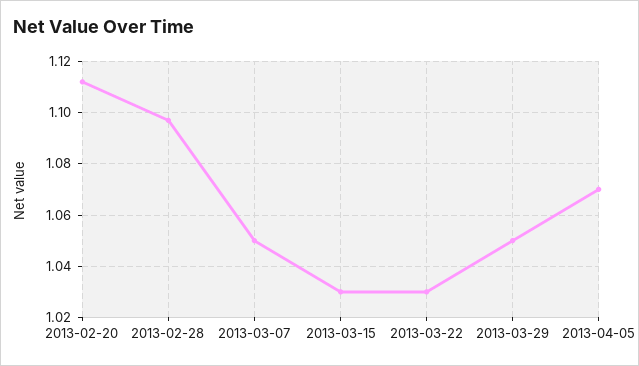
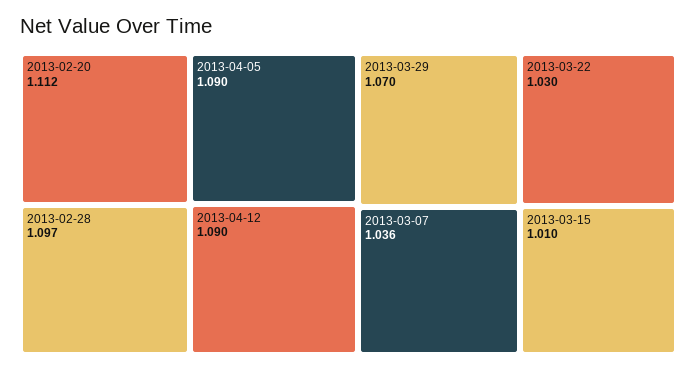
2013-03-07: 1.05 -> 1.036
2013-03-15: 1.03 -> 1.01
2013-03-29: 1.05 -> 1.07
2013-04-05: 1.07 -> 1.09
2013-04-12: none -> 1.09

